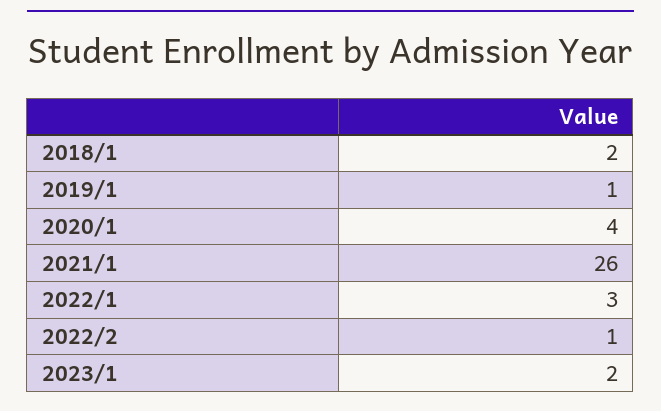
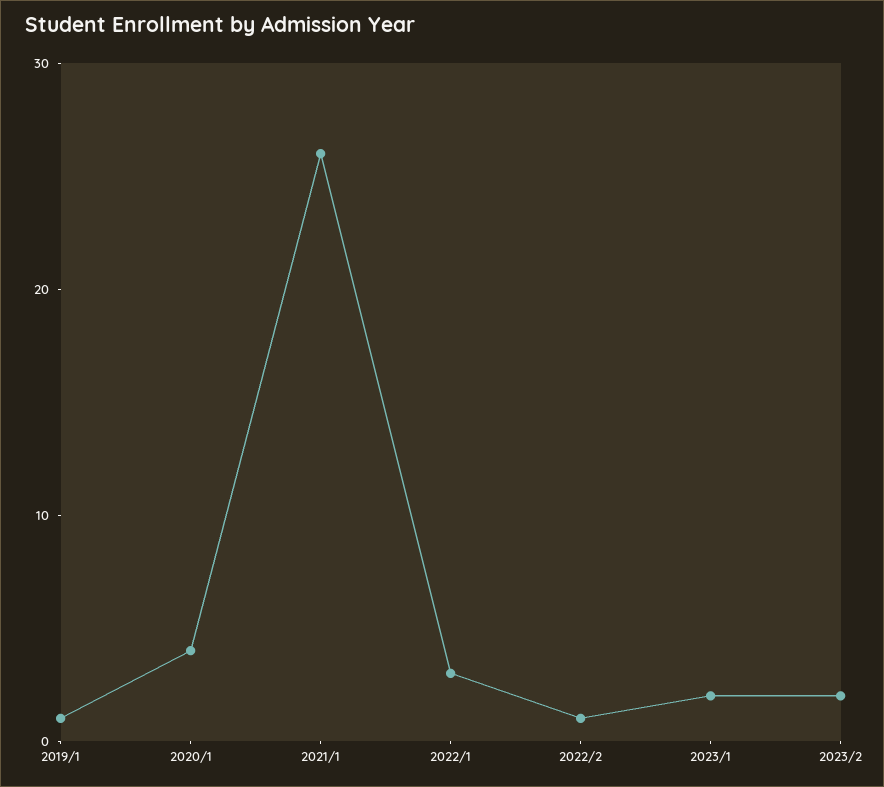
2018/1: 2 -> none
2023/2: none -> 2

